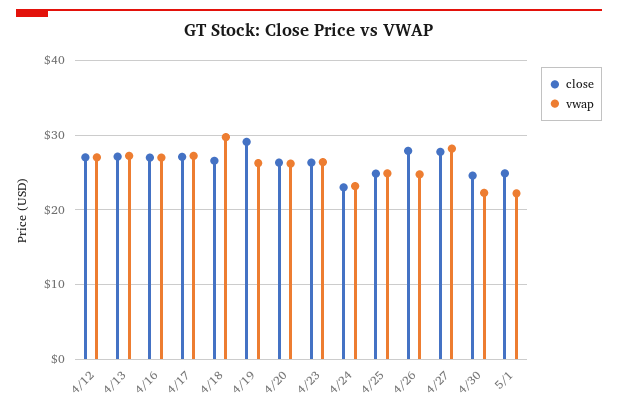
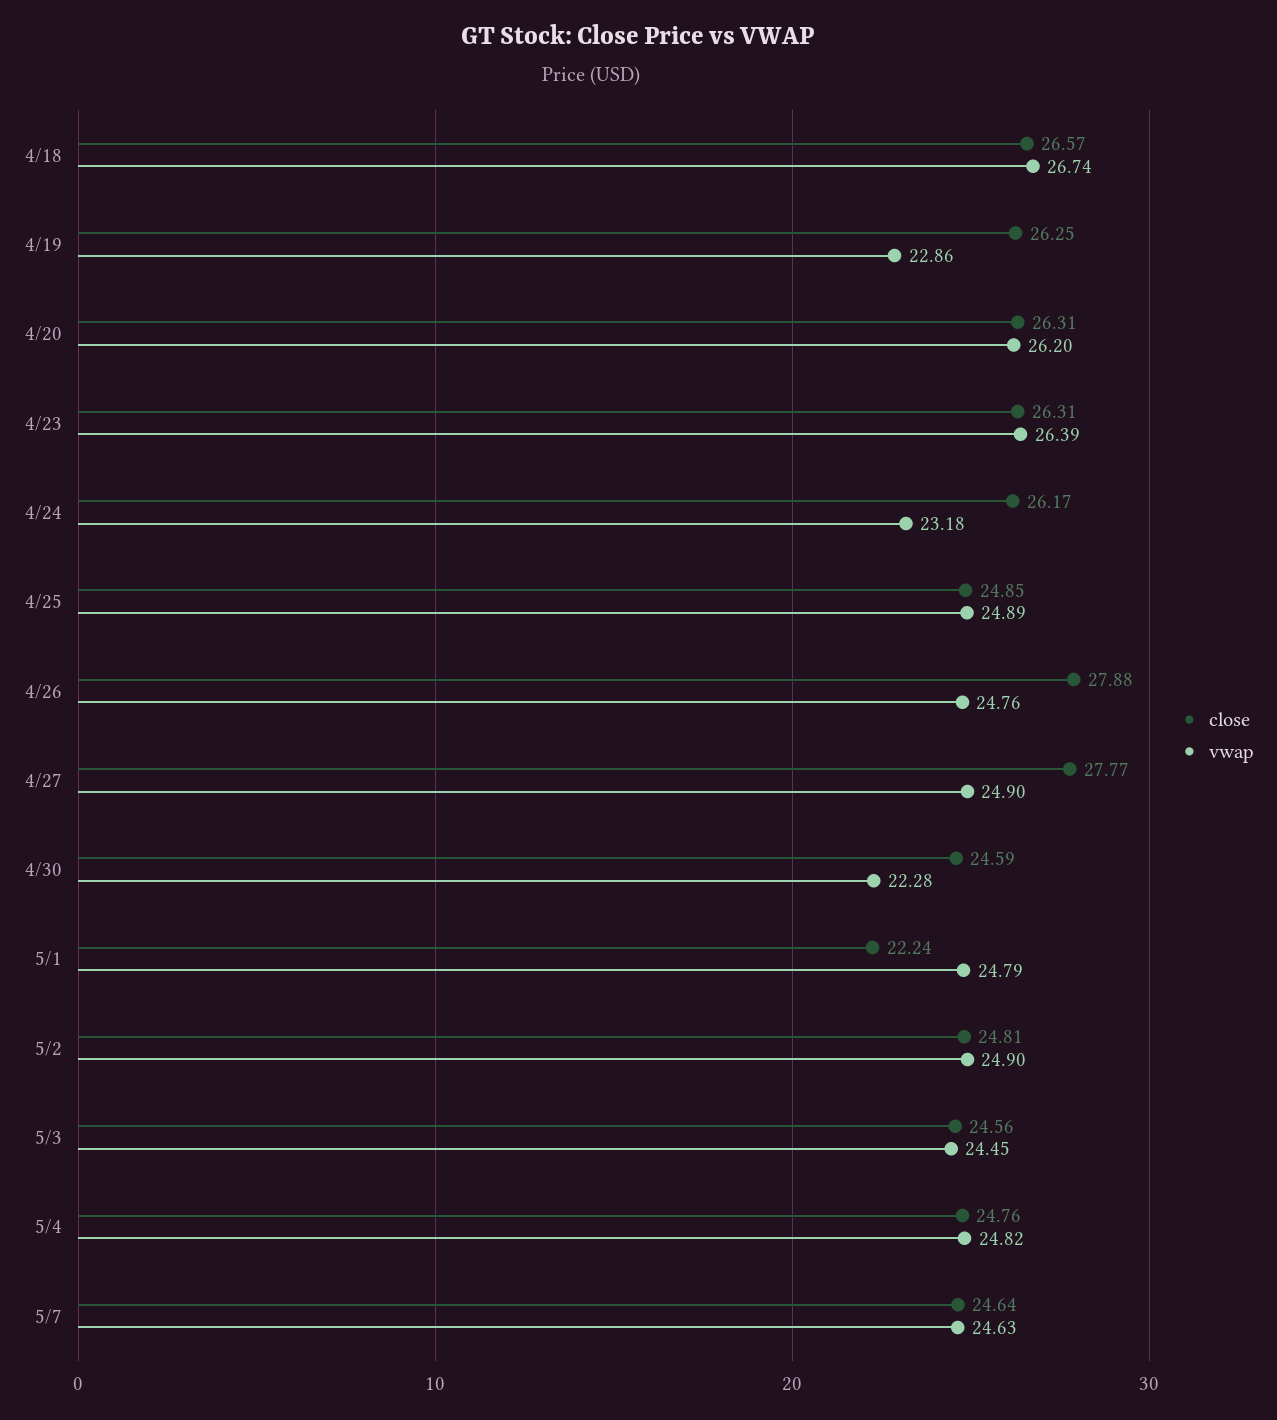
close, 4/12: 27 -> none
vwap, 4/12: 27 -> none
close, 4/13: 27 -> none
vwap, 4/13: 27 -> none
close, 4/16: 27 -> none
vwap, 4/16: 27 -> none
close, 4/17: 27 -> none
vwap, 4/17: 27 -> none
vwap, 4/18: 30 -> 26.74
close, 4/19: 29 -> 26.25
vwap, 4/19: 26 -> 22.86
close, 4/24: 23 -> 26.17
vwap, 4/27: 28 -> 24.9
close, 5/1: 25 -> 22.24
vwap, 5/1: 22 -> 24.79
close, 5/2: none -> 24.81
vwap, 5/2: none -> 24.9
close, 5/3: none -> 24.56
vwap, 5/3: none -> 24.45
close, 5/4: none -> 24.76
vwap, 5/4: none -> 24.82
close, 5/7: none -> 24.64
vwap, 5/7: none -> 24.63

